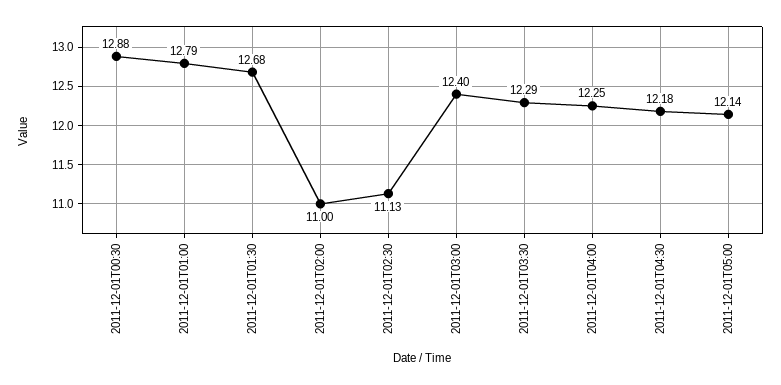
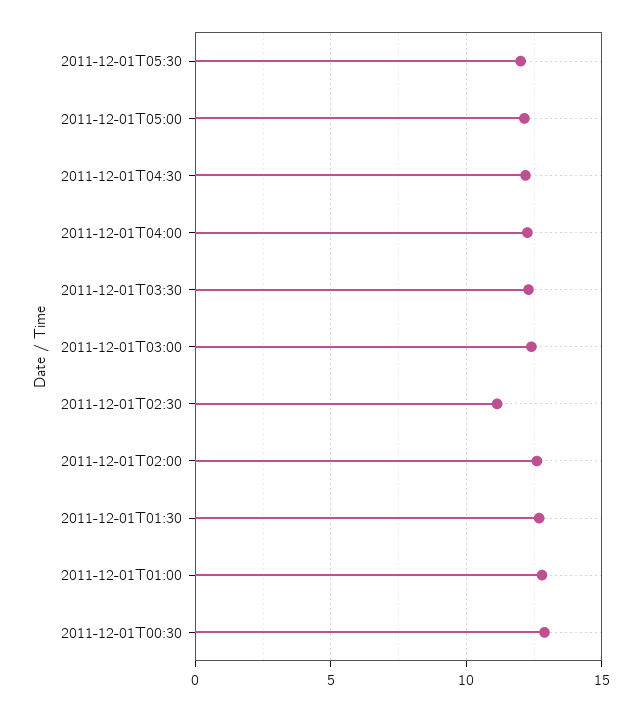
2011-12-01T02:00: 11 -> 12.5
2011-12-01T05:30: none -> 12

